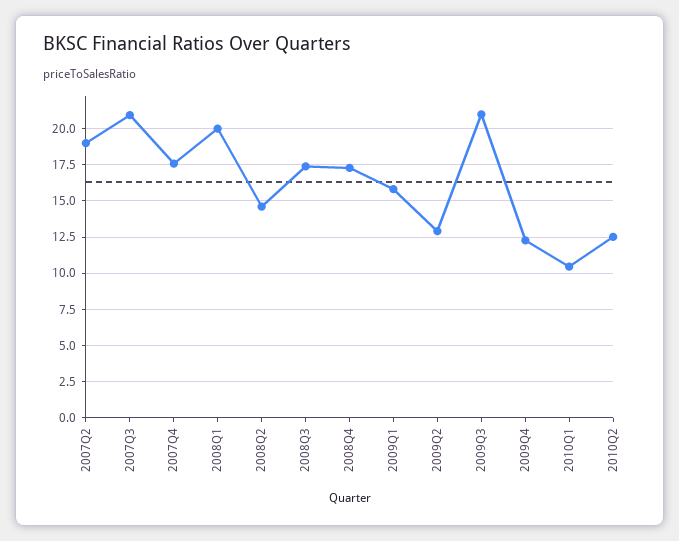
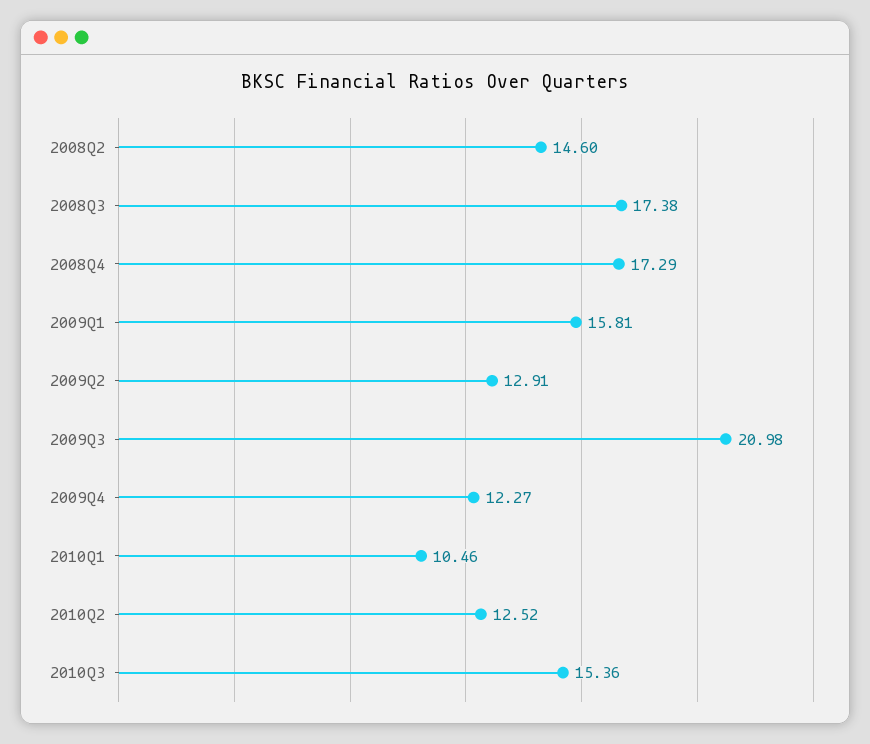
2007Q2: 19 -> none
2007Q3: 21 -> none
2007Q4: 17.5 -> none
2008Q1: 20 -> none
2010Q3: none -> 15.36

